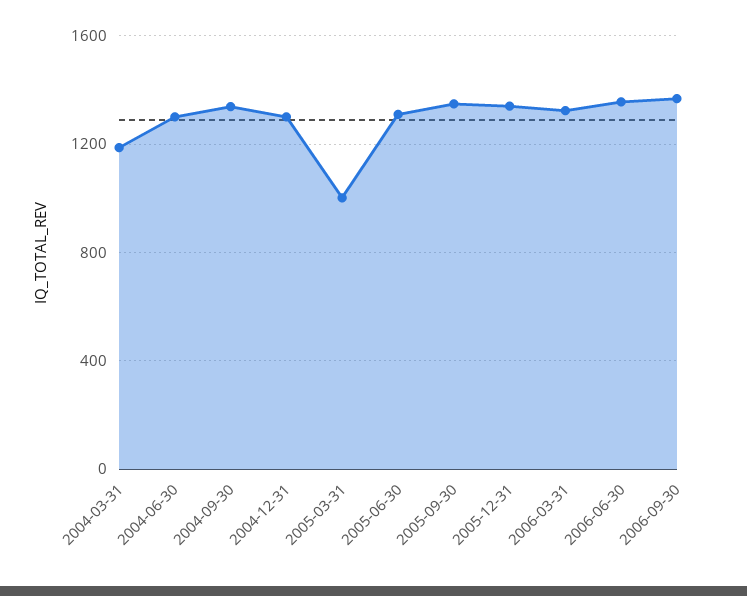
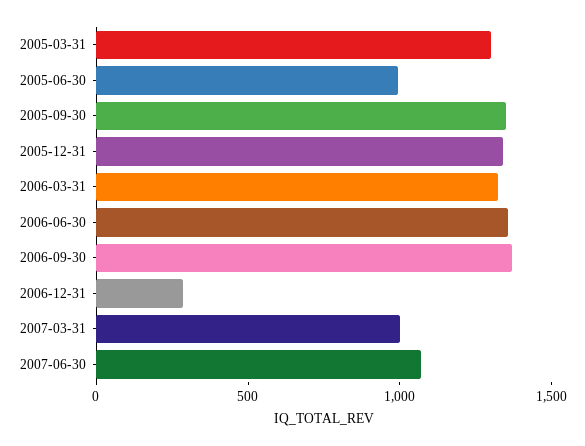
2004-03-31: 1200 -> none
2004-06-30: 1300 -> none
2004-09-30: 1350 -> none
2004-12-31: 1300 -> none
2005-03-31: 1000 -> 1300
2005-06-30: 1300 -> 1000
2006-12-31: none -> 300
2007-03-31: none -> 1000
2007-06-30: none -> 1100

